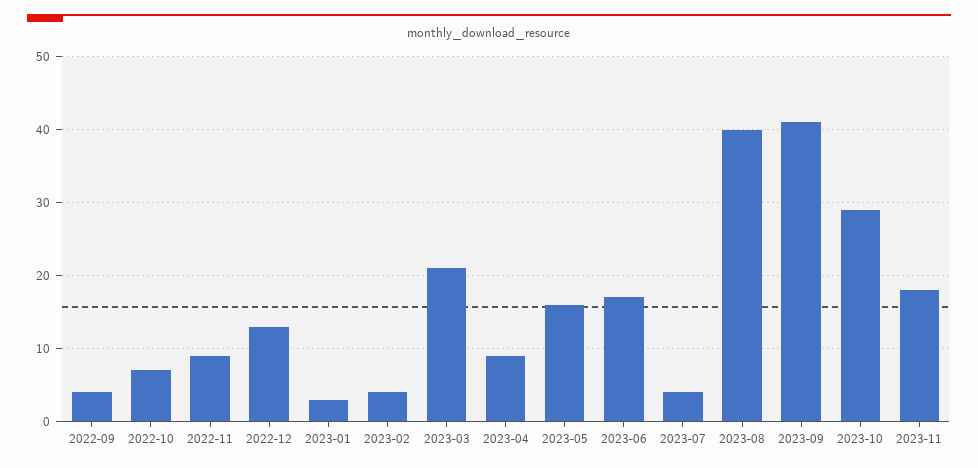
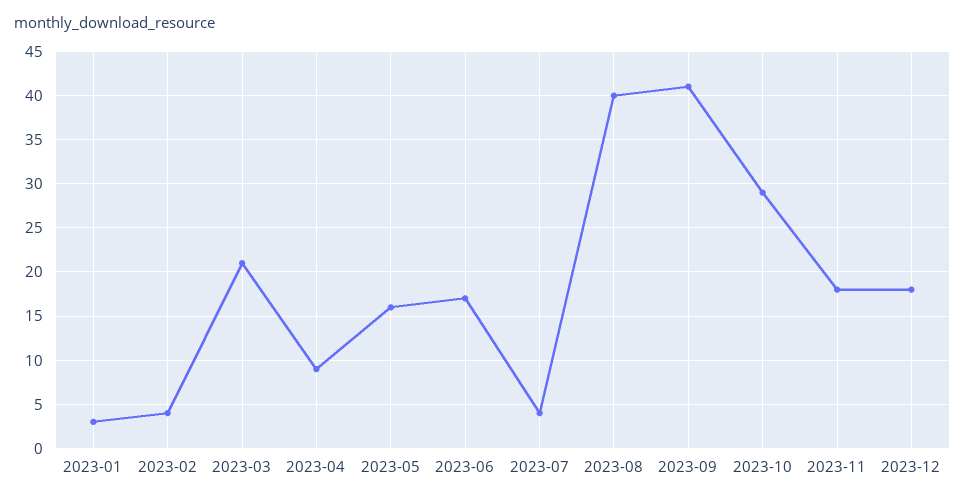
2022-09: 4 -> none
2022-10: 7 -> none
2022-11: 9 -> none
2022-12: 13 -> none
2023-12: none -> 18

